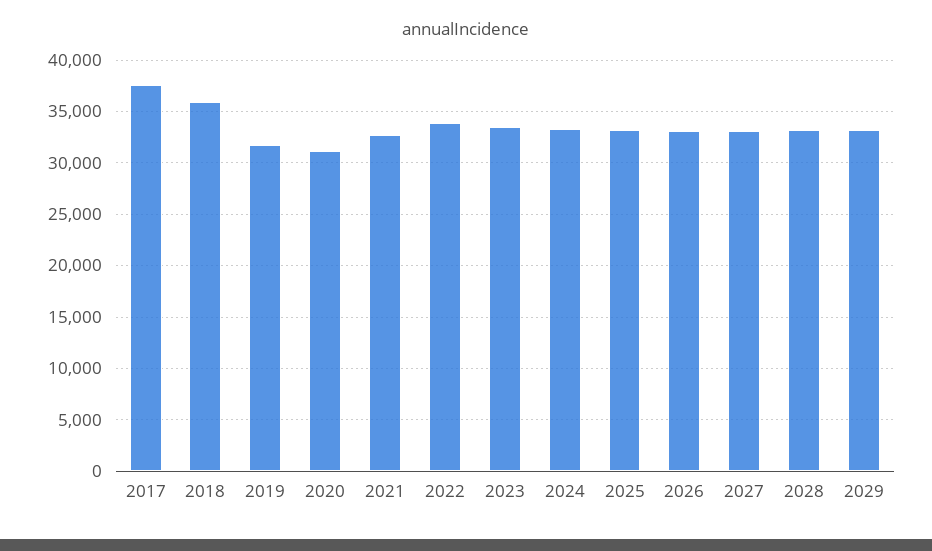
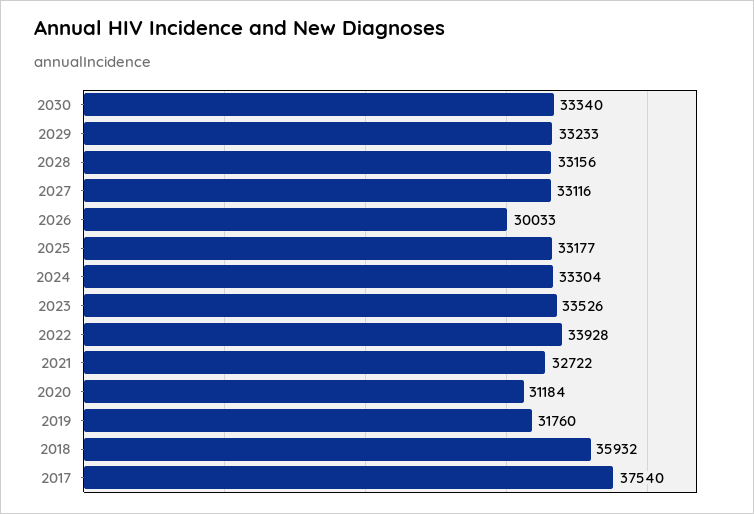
2026: 33000 -> 30033
2030: none -> 33340

